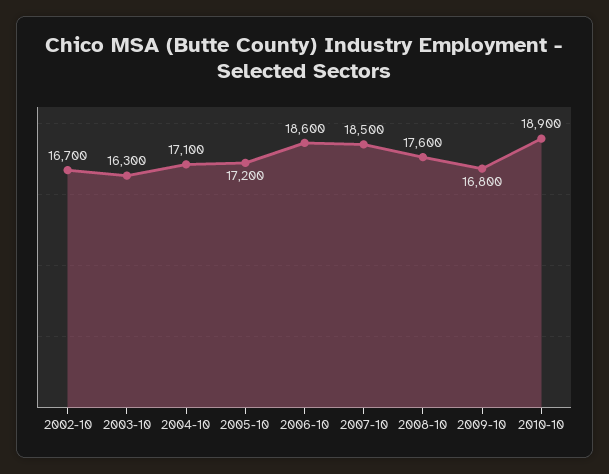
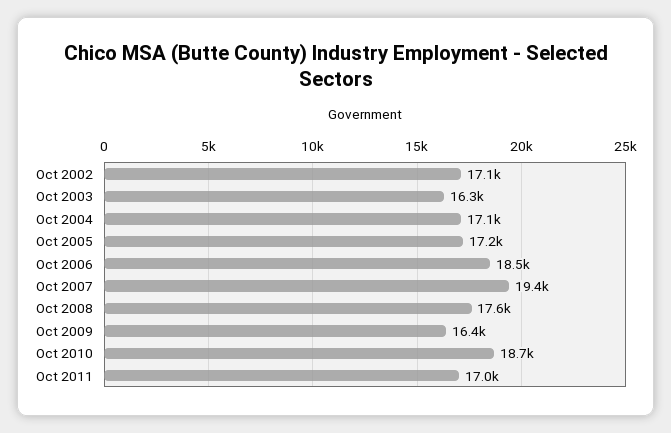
2002-10: 16700 -> 17100
2006-10: 18600 -> 18500
2007-10: 18500 -> 19400
2009-10: 16800 -> 16400
2010-10: 18900 -> 18700
Oct 2011: none -> 17000

